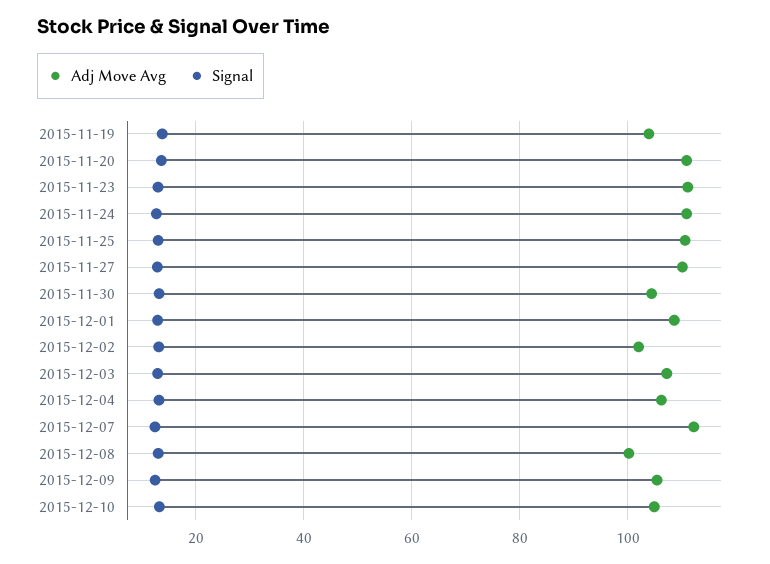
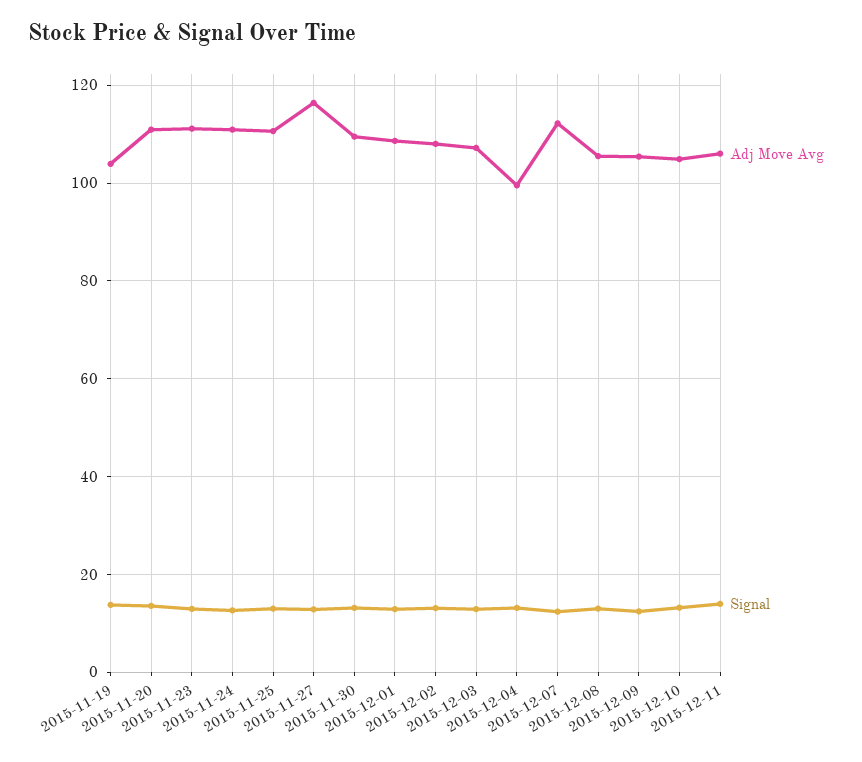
Adj Move Avg, 2015-11-27: 110 -> 116
Adj Move Avg, 2015-11-30: 104 -> 110
Adj Move Avg, 2015-12-02: 102 -> 108
Adj Move Avg, 2015-12-04: 106 -> 100
Adj Move Avg, 2015-12-08: 100 -> 106
Adj Move Avg, 2015-12-11: none -> 106
Signal, 2015-12-11: none -> 14

